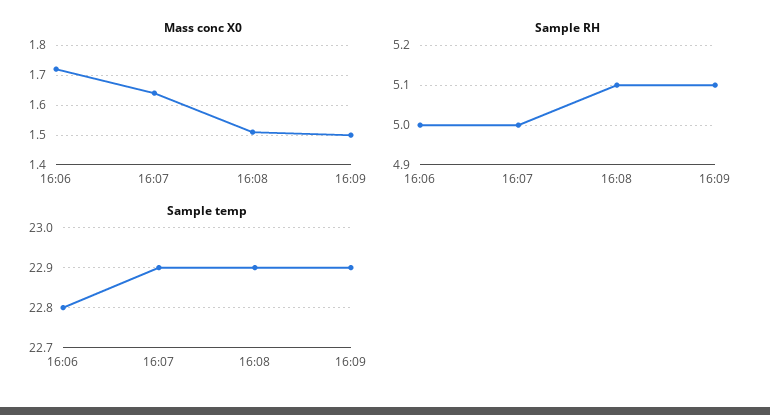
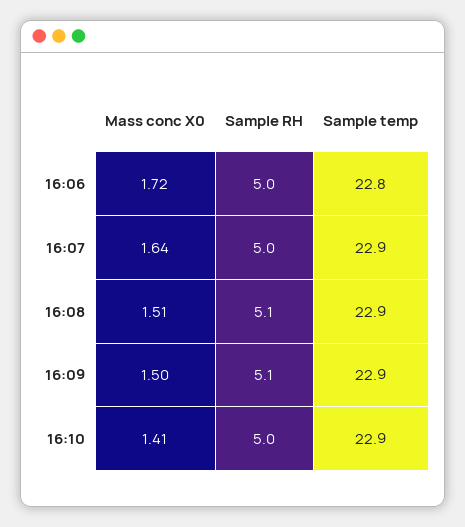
Mass conc X0, 16:10: none -> 1.41
Sample RH, 16:10: none -> 5
Sample temp, 16:10: none -> 22.9

